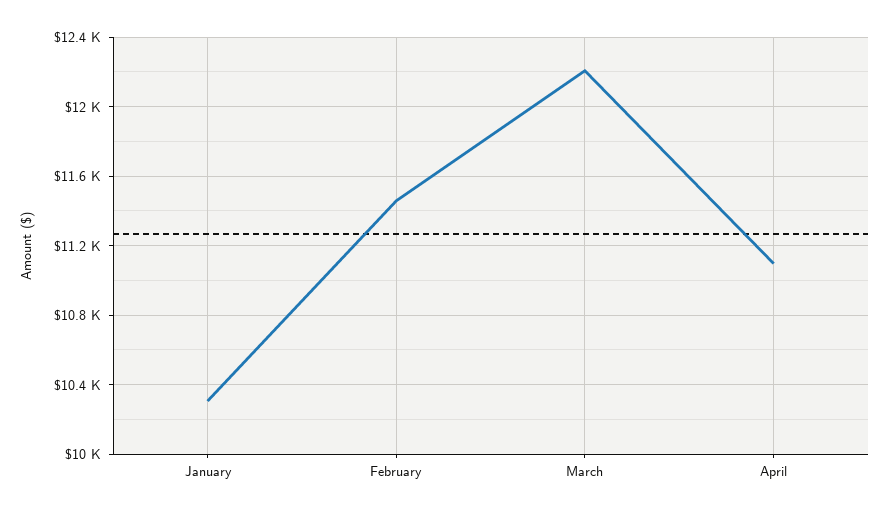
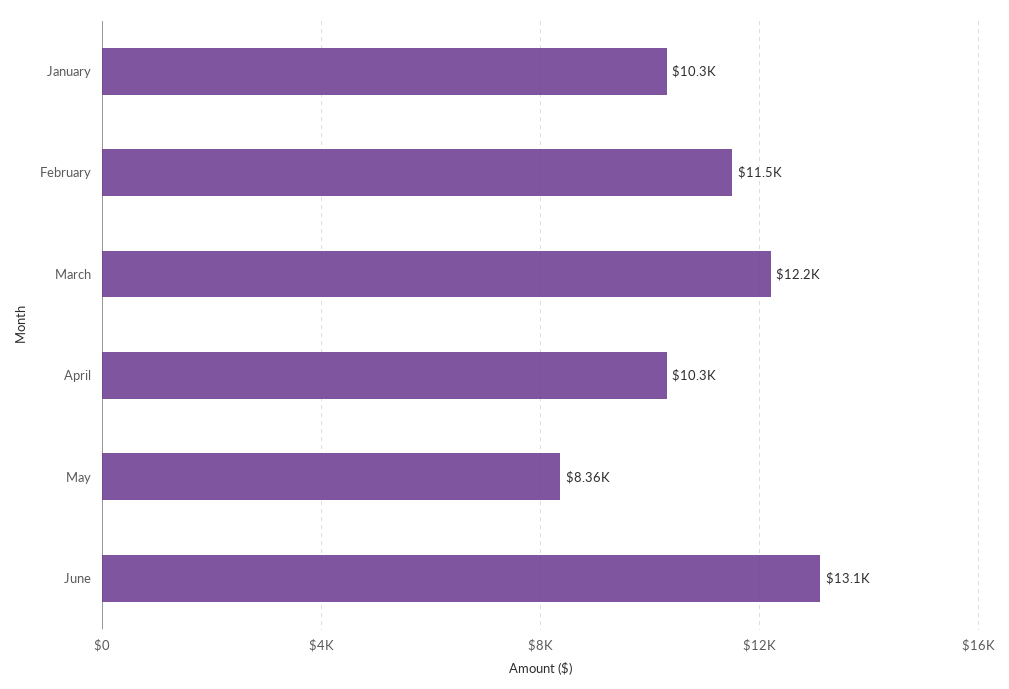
April: 11100 -> 10300
May: none -> 8360
June: none -> 13100

